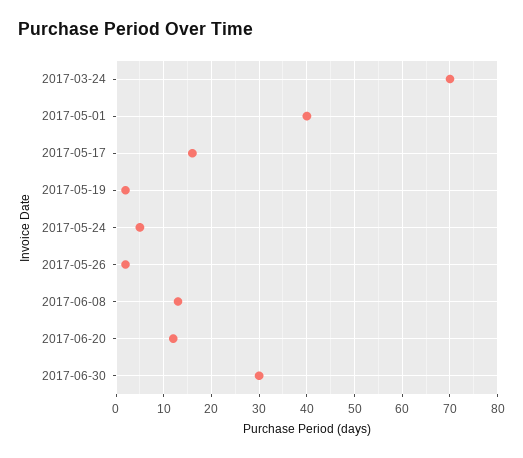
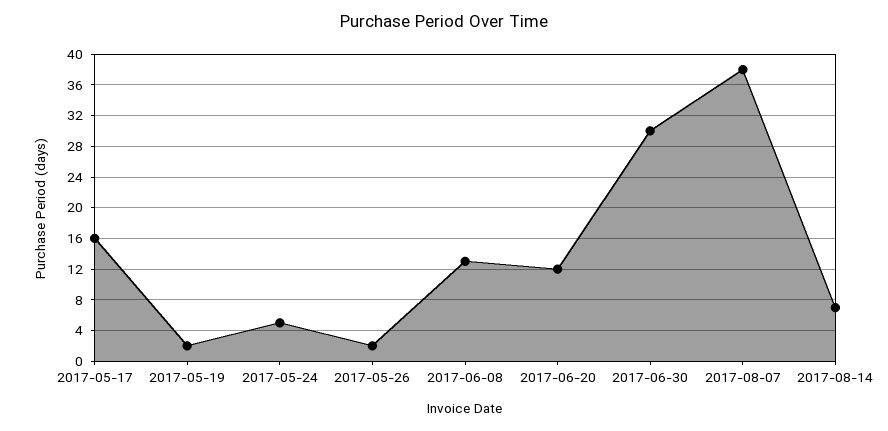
2017-03-24: 70 -> none
2017-05-01: 40 -> none
2017-08-07: none -> 38
2017-08-14: none -> 7

